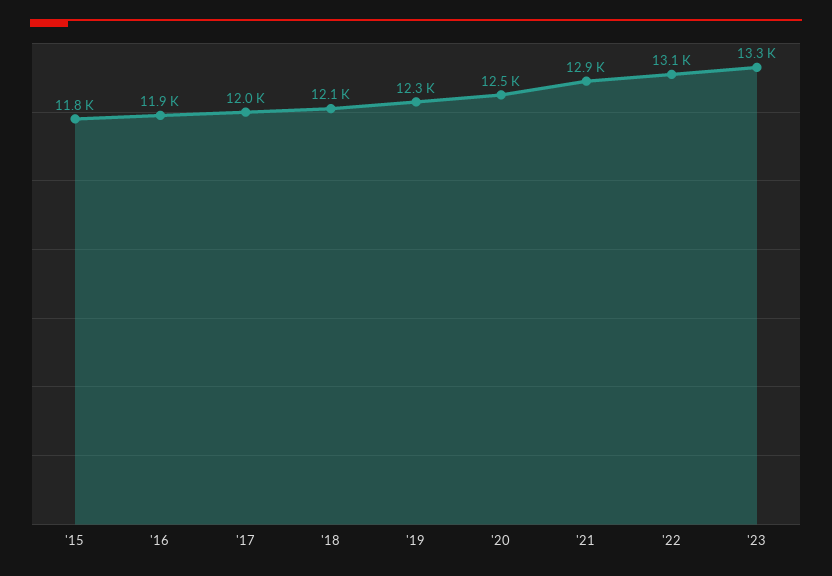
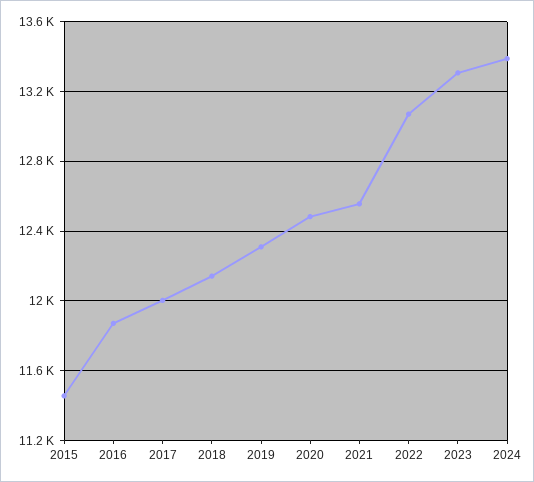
'15: 11800 -> 11450
'21: 12900 -> 12550
2024: none -> 13400

